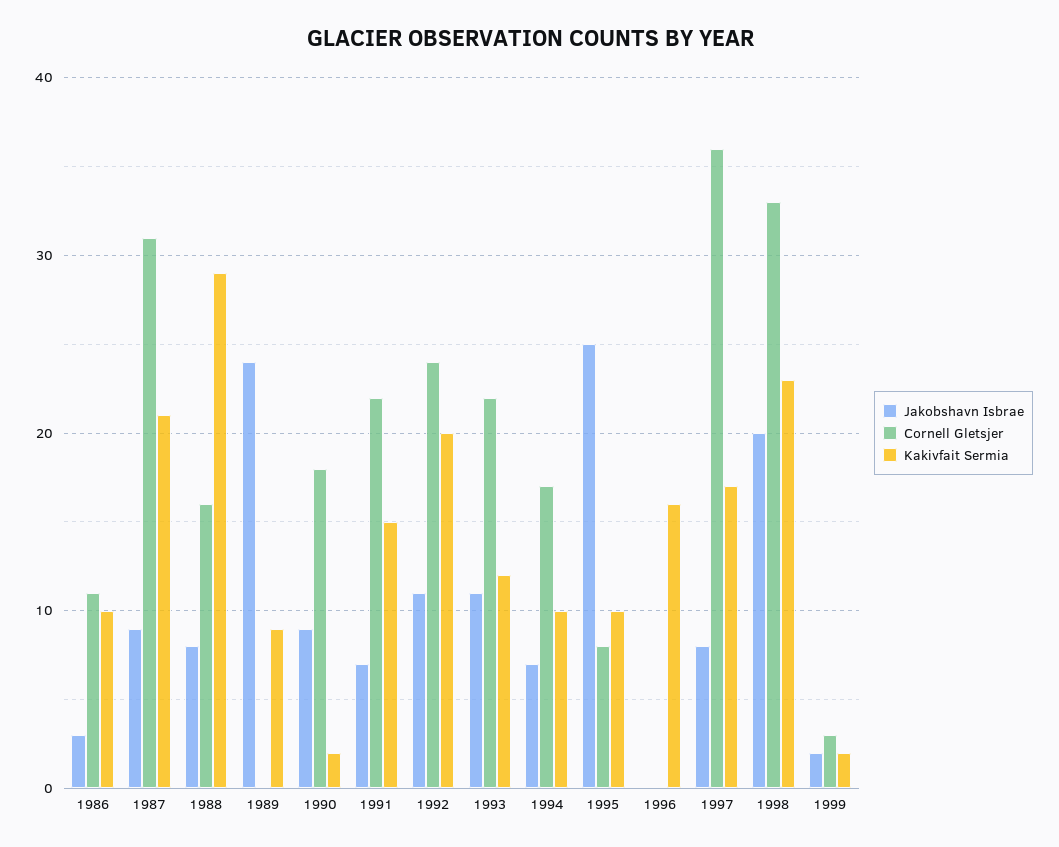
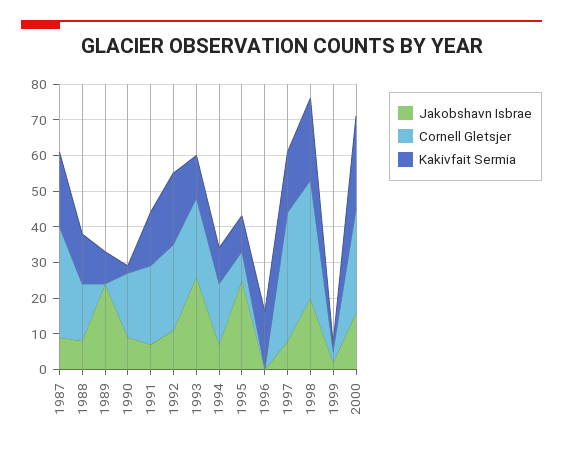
Jakobshavn Isbrae, 1986: 3 -> none
Cornell Gletsjer, 1986: 11 -> none
Kakivfait Sermia, 1986: 10 -> none
Kakivfait Sermia, 1988: 29 -> 15
Jakobshavn Isbrae, 1993: 11 -> 25
Jakobshavn Isbrae, 2000: none -> 15
Cornell Gletsjer, 2000: none -> 30
Kakivfait Sermia, 2000: none -> 25

